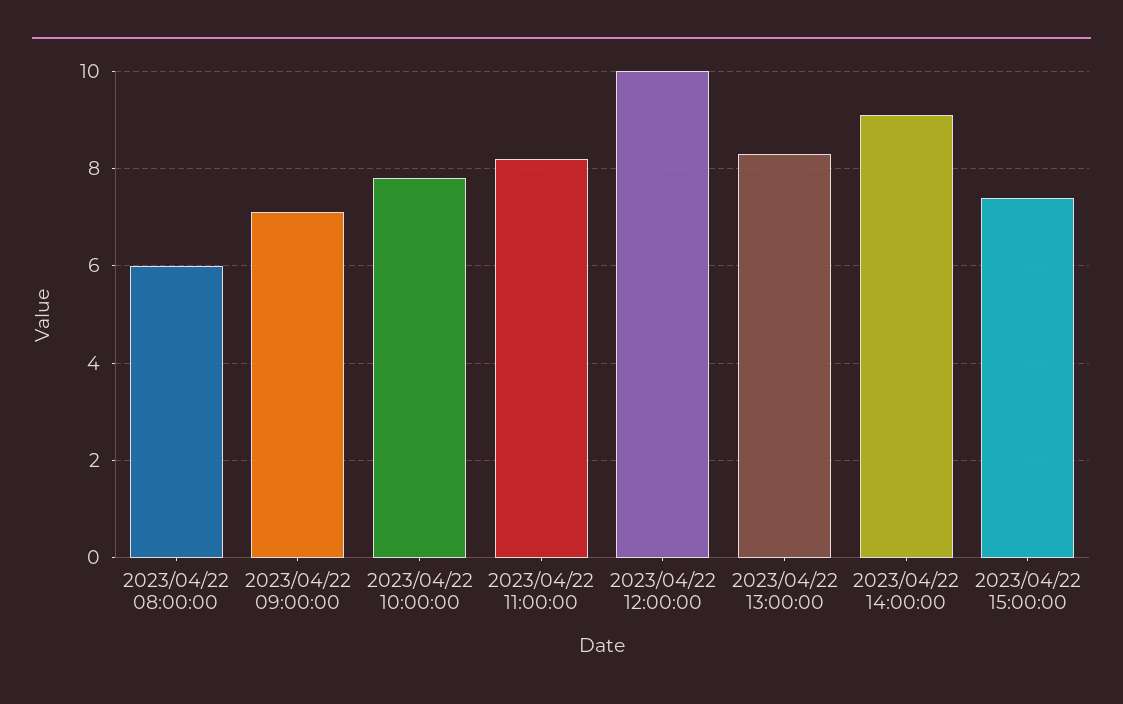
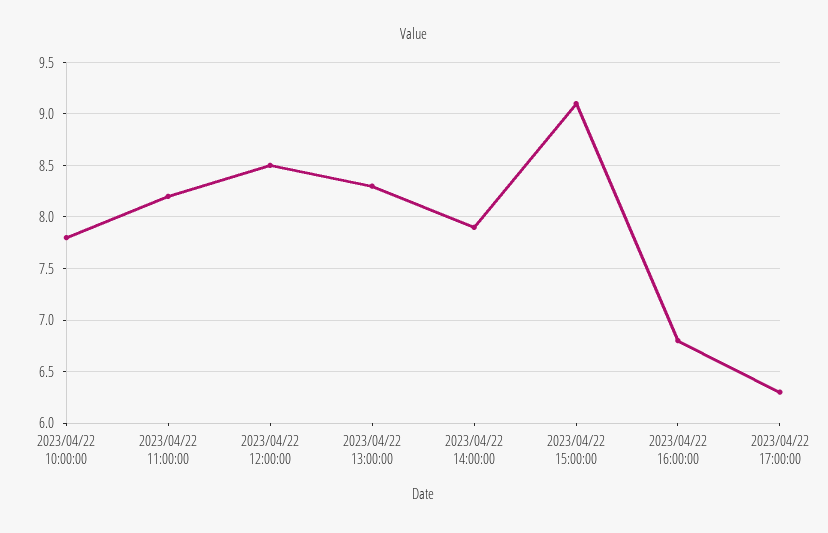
2023/04/22 08:00:00: 6 -> none
2023/04/22 09:00:00: 7 -> none
2023/04/22 12:00:00: 10 -> 8.5
2023/04/22 14:00:00: 9 -> 7.9
2023/04/22 15:00:00: 7.5 -> 9.1
2023/04/22 16:00:00: none -> 6.8
2023/04/22 17:00:00: none -> 6.3

